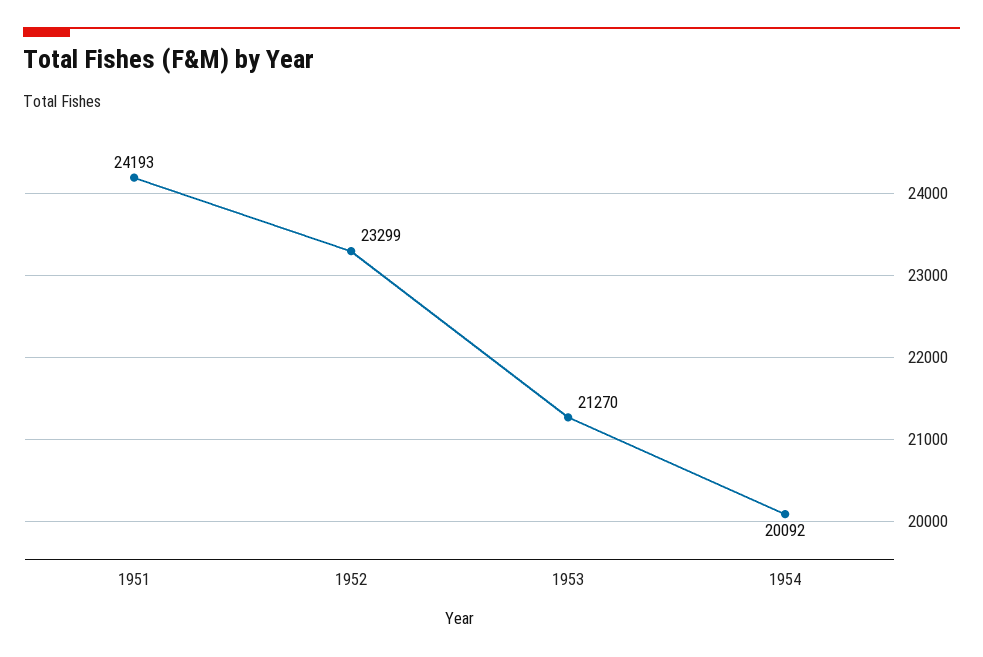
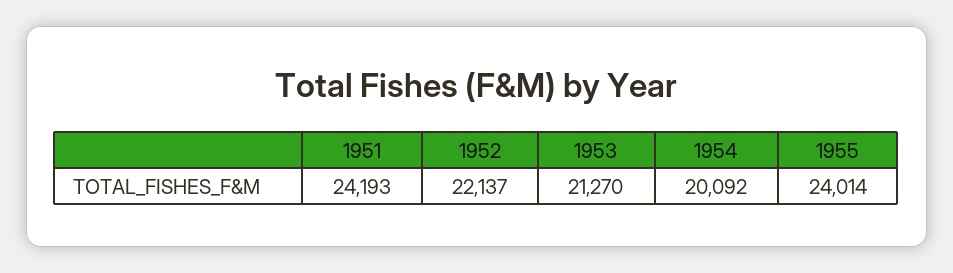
1952: 23299 -> 22137
1955: none -> 24014

